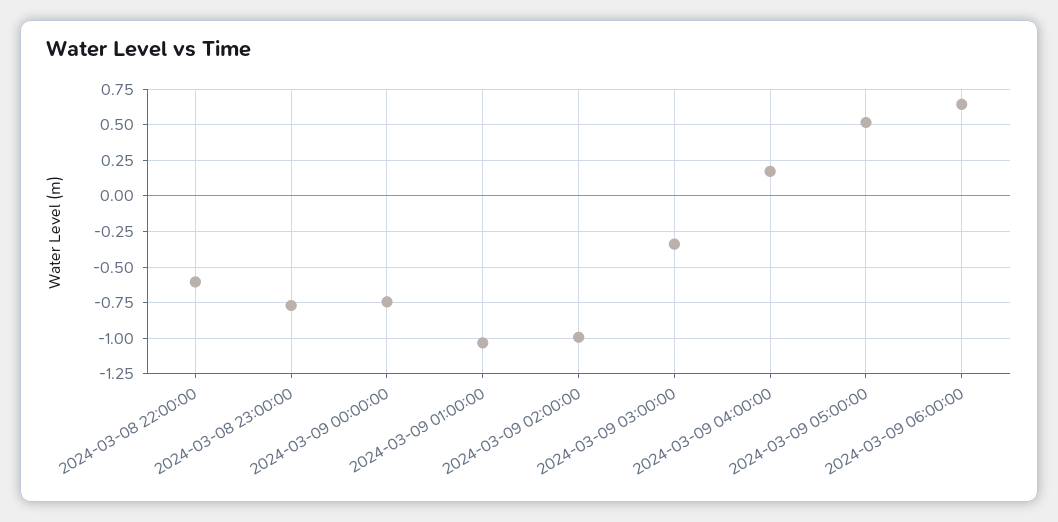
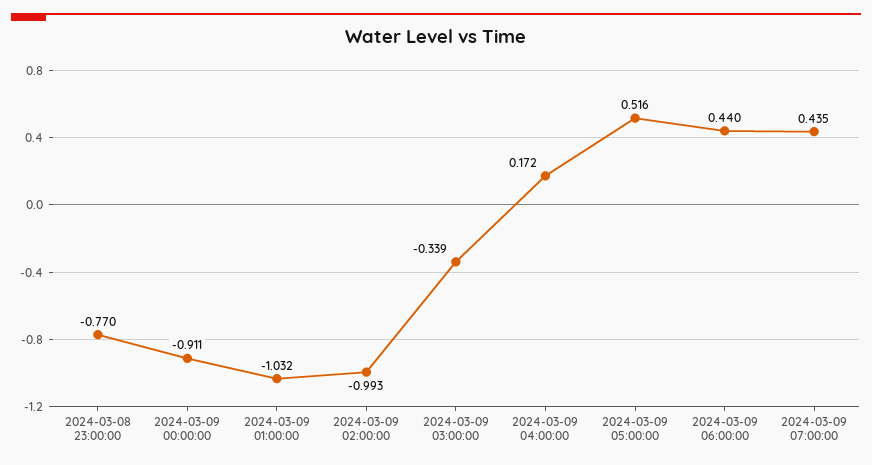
2024-03-08 22:00:00: -0.6 -> none
2024-03-09 00:00:00: -0.75 -> -0.911
2024-03-09 06:00:00: 0.65 -> 0.44
2024-03-09 07:00:00: none -> 0.435

